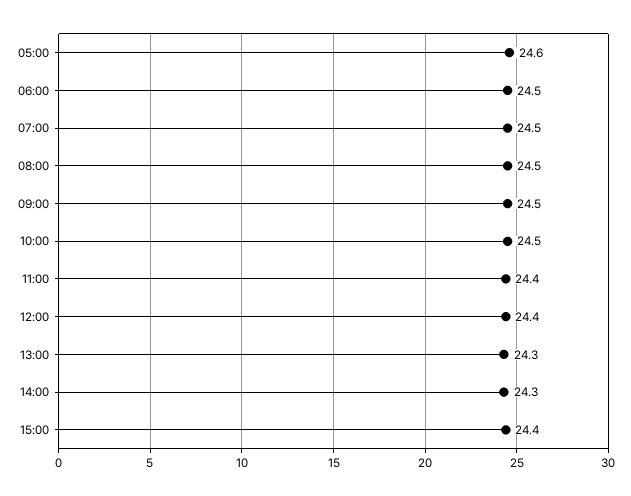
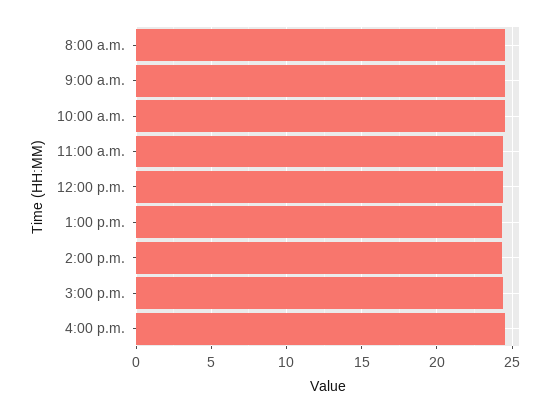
05:00: 24.6 -> none
06:00: 24.5 -> none
07:00: 24.5 -> none
4:00 p.m.: none -> 24.5

